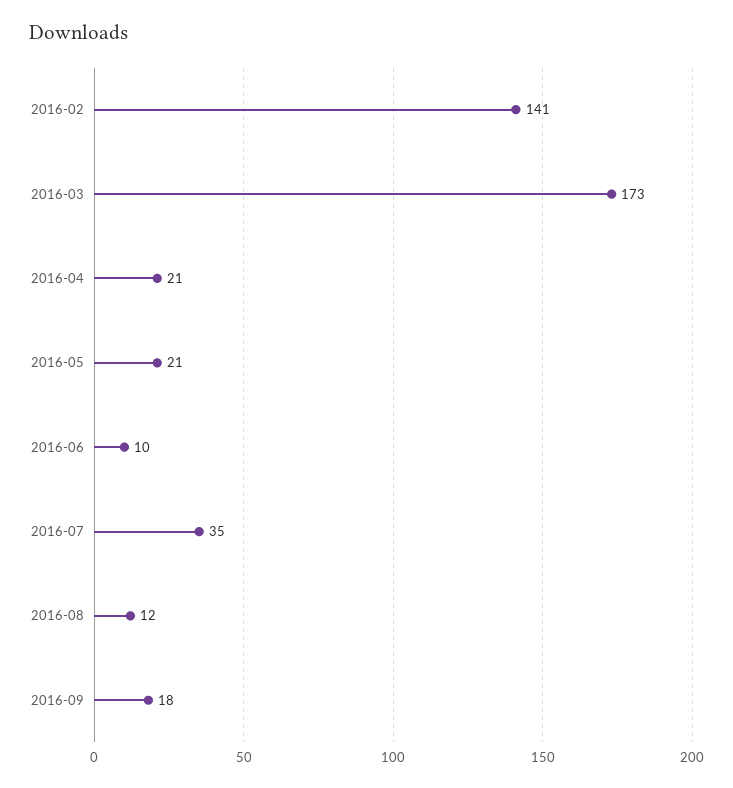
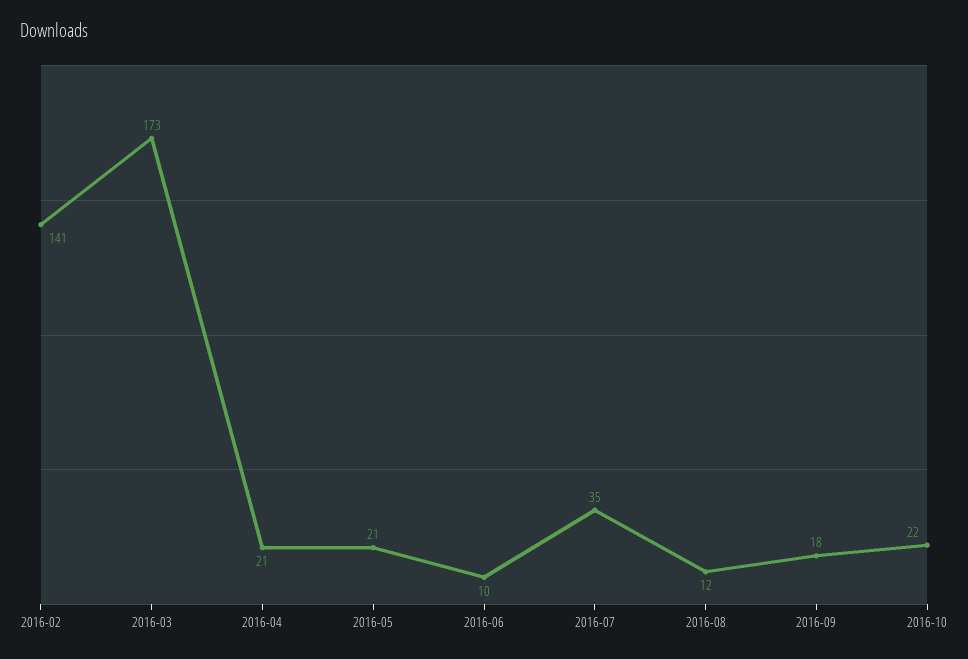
2016-10: none -> 22

